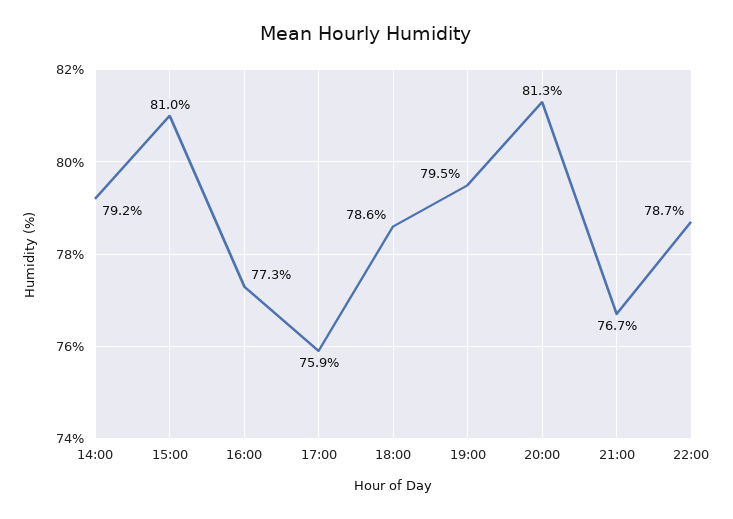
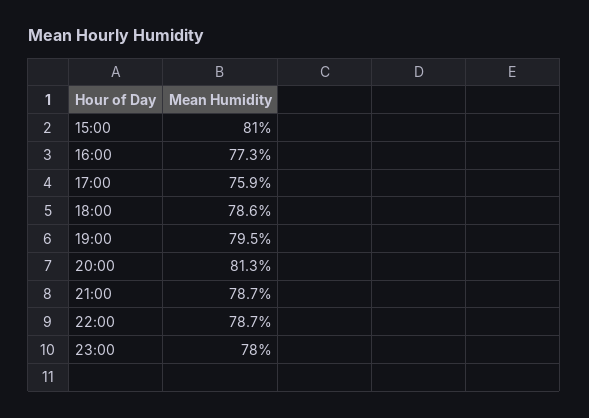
14:00: 79.2 -> none
21:00: 76.7 -> 78.7
23:00: none -> 78

